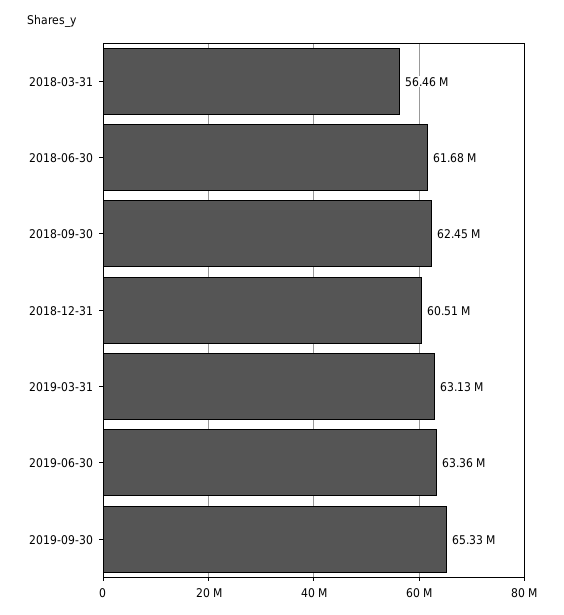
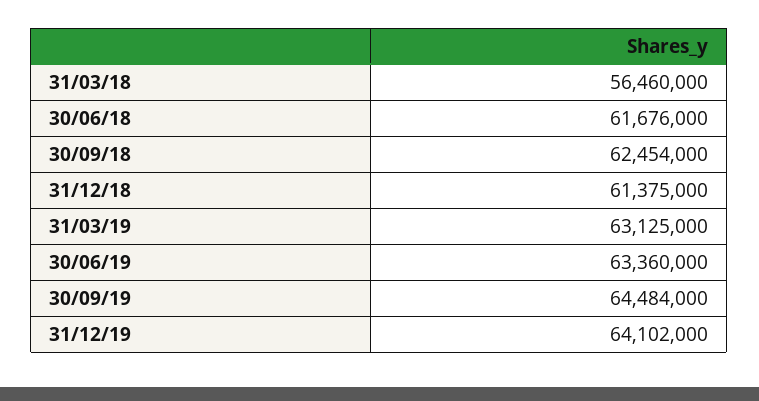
2018-12-31: 60510000 -> 61375000
2019-09-30: 65330000 -> 64484000
31/12/19: none -> 64102000

